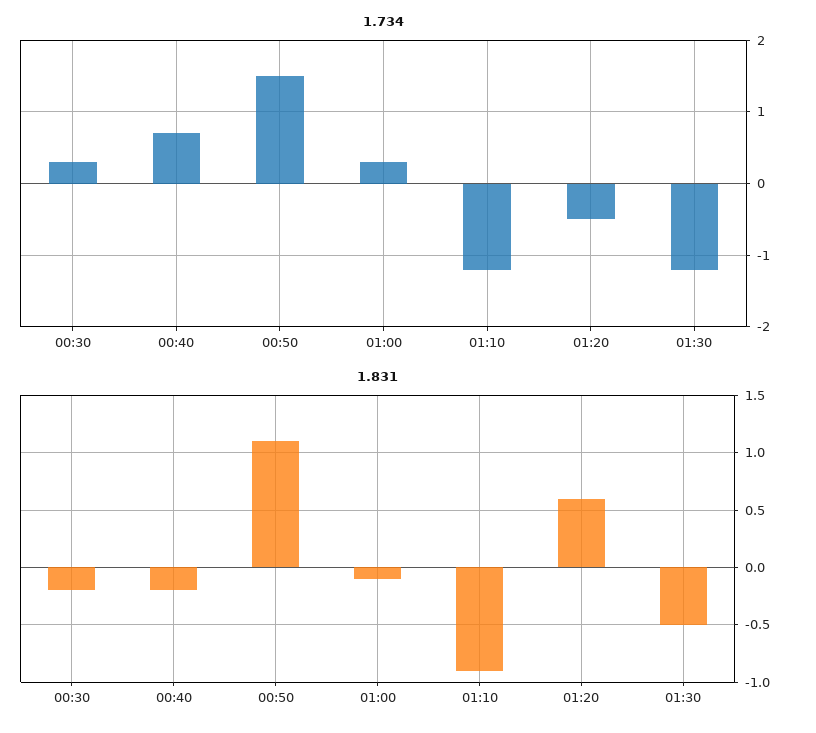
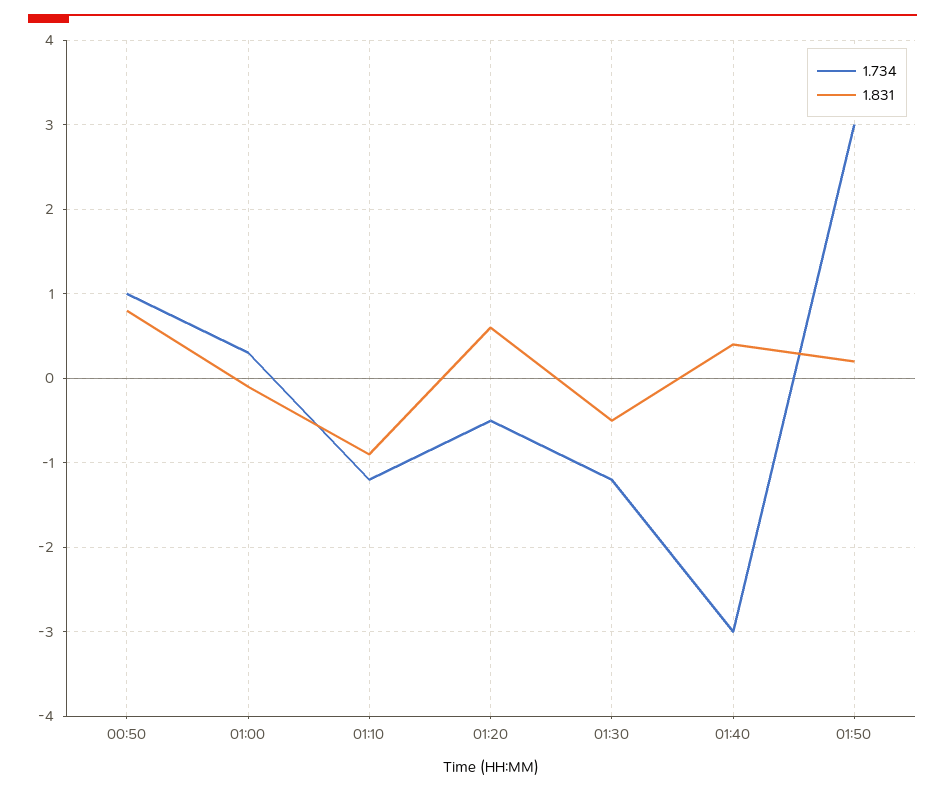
1.734, 00:30: 0.3 -> none
1.734, 00:40: 0.7 -> none
1.734, 00:50: 1.5 -> 1
1.831, 00:30: -0.2 -> none
1.831, 00:40: -0.2 -> none
1.831, 00:50: 1.1 -> 0.8
1.734, 01:40: none -> -3
1.831, 01:40: none -> 0.4
1.734, 01:50: none -> 3
1.831, 01:50: none -> 0.2

